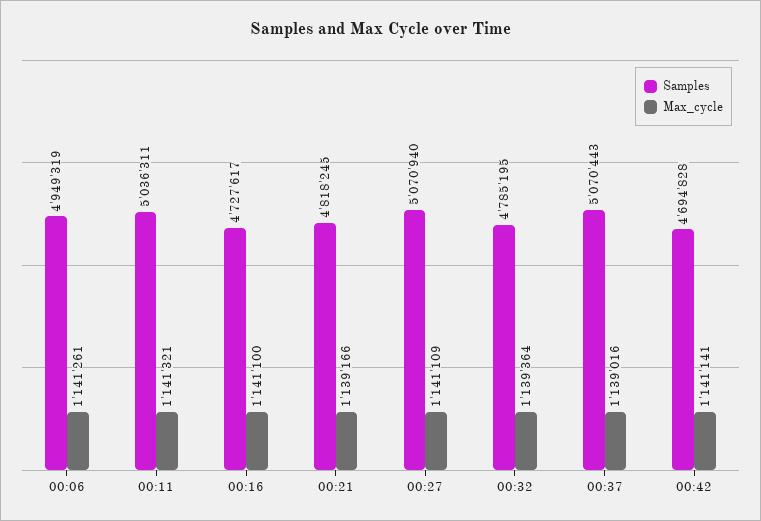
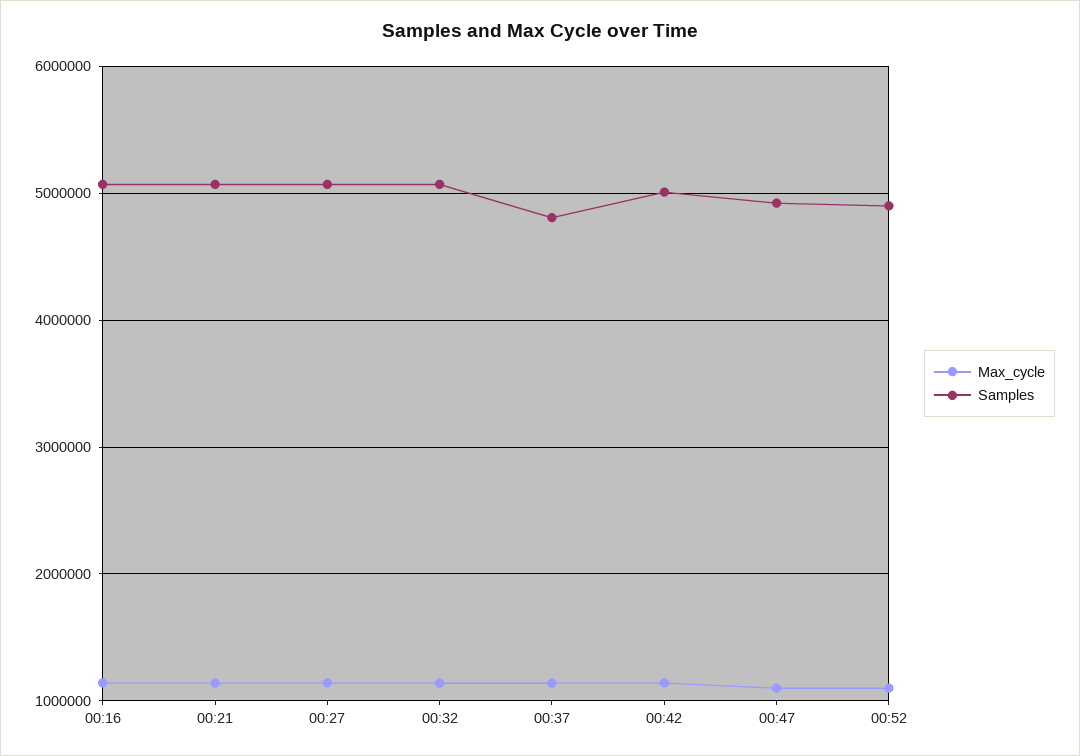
Samples, 00:06: 4949319 -> none
Max_cycle, 00:06: 1141261 -> none
Samples, 00:11: 5036311 -> none
Max_cycle, 00:11: 1141321 -> none
Samples, 00:16: 4727617 -> 5100000
Samples, 00:21: 4818245 -> 5100000
Samples, 00:32: 4785195 -> 5100000
Samples, 00:37: 5070443 -> 4800000
Samples, 00:42: 4694828 -> 5000000
Max_cycle, 00:47: none -> 1100000
Samples, 00:47: none -> 4900000
Max_cycle, 00:52: none -> 1100000
Samples, 00:52: none -> 4900000

